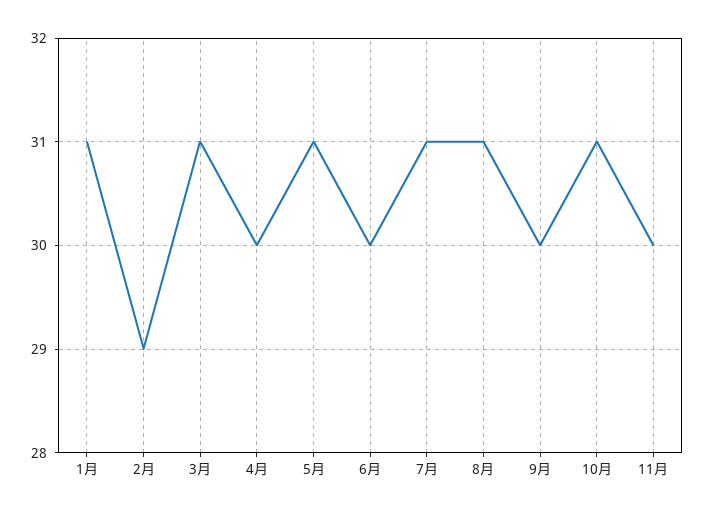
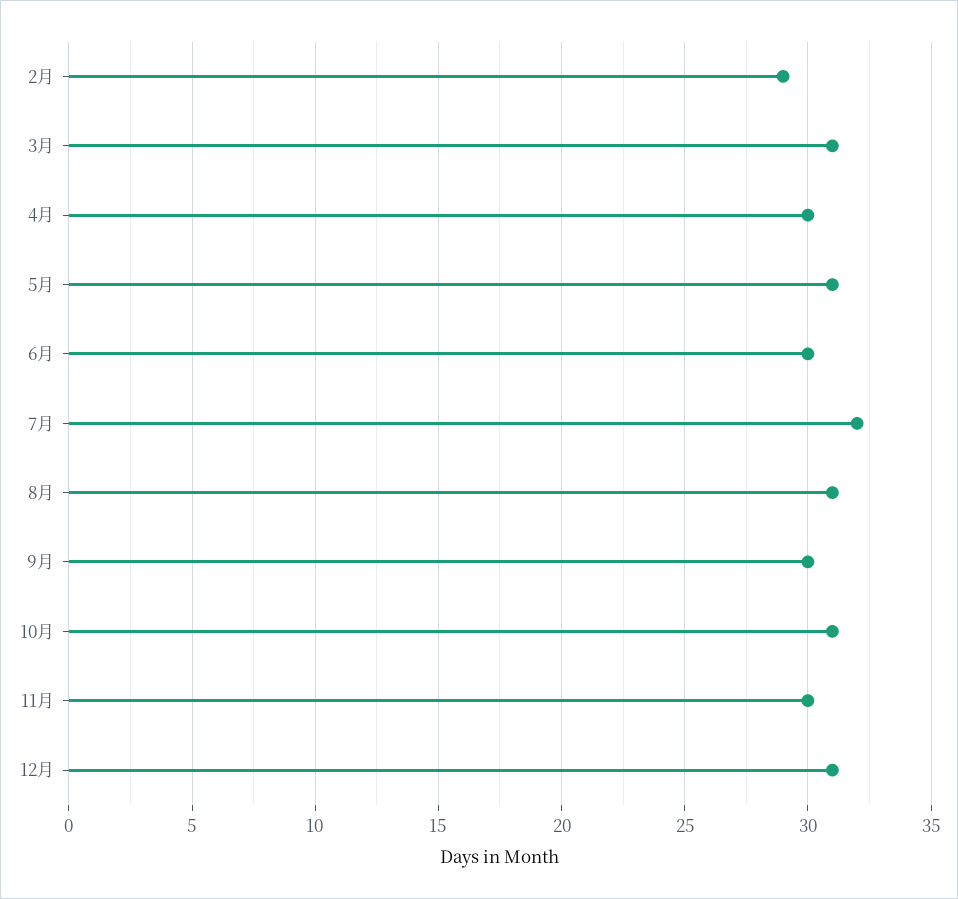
1月: 31 -> none
7月: 31 -> 32
12月: none -> 31

